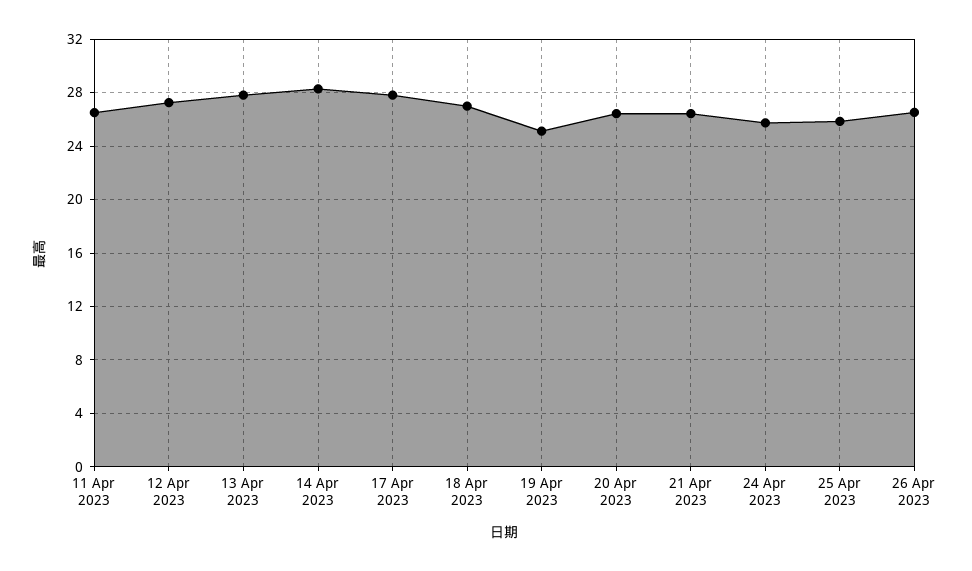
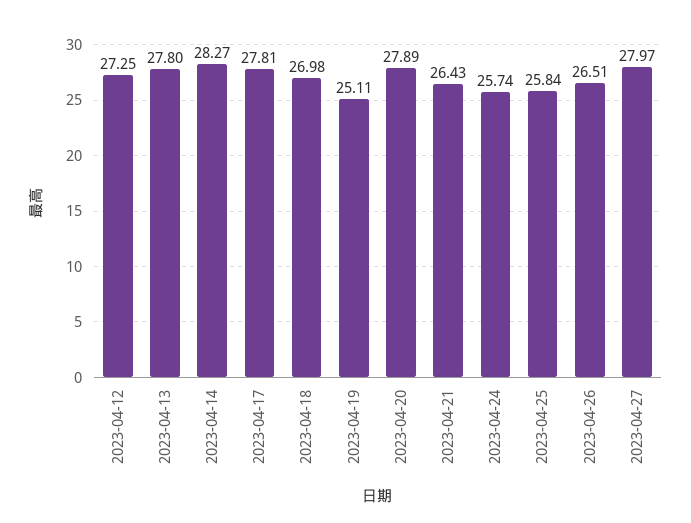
11 Apr 2023: 26.5 -> none
20 Apr 2023: 26.5 -> 27.89
2023-04-27: none -> 27.97

